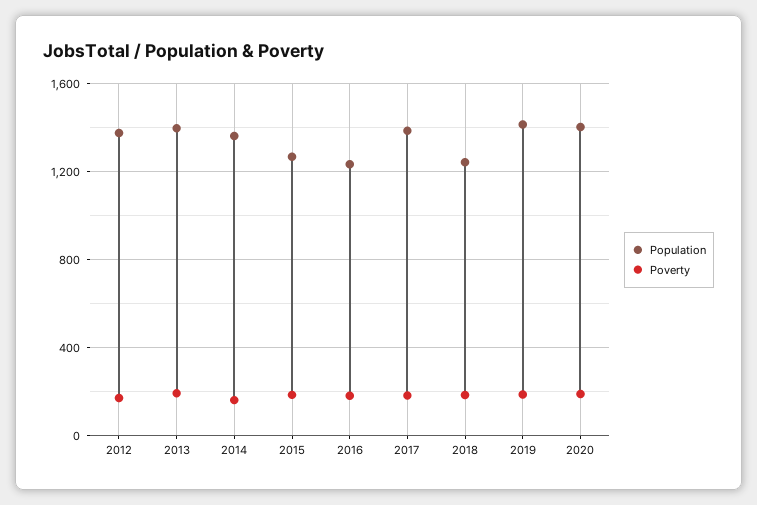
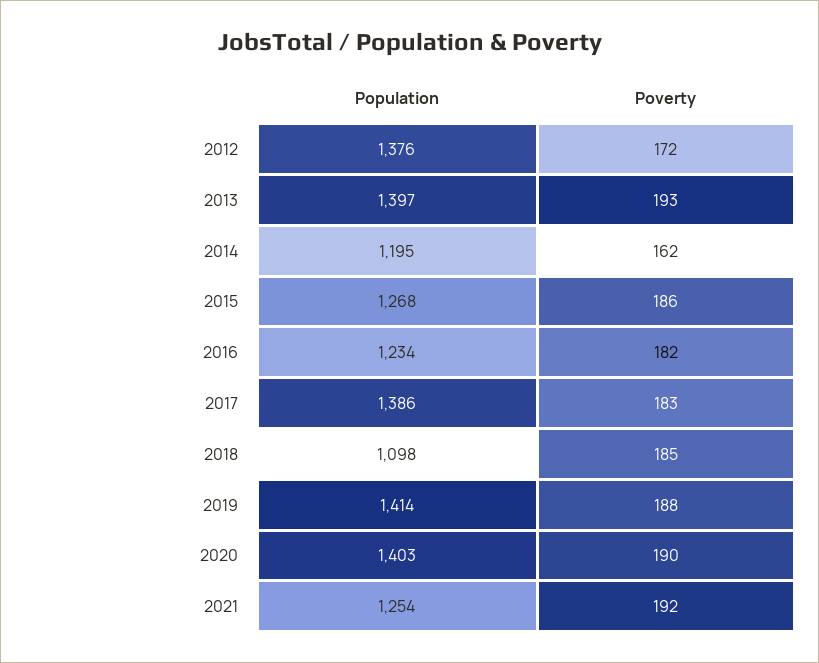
Population, 2014: 1350 -> 1195
Population, 2018: 1250 -> 1098
Population, 2021: none -> 1254
Poverty, 2021: none -> 192

